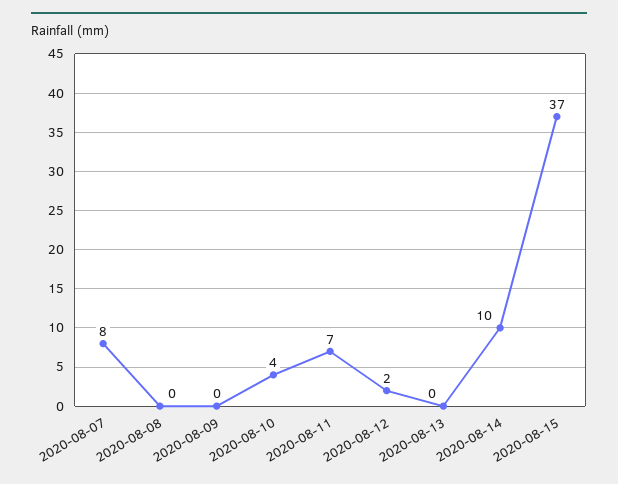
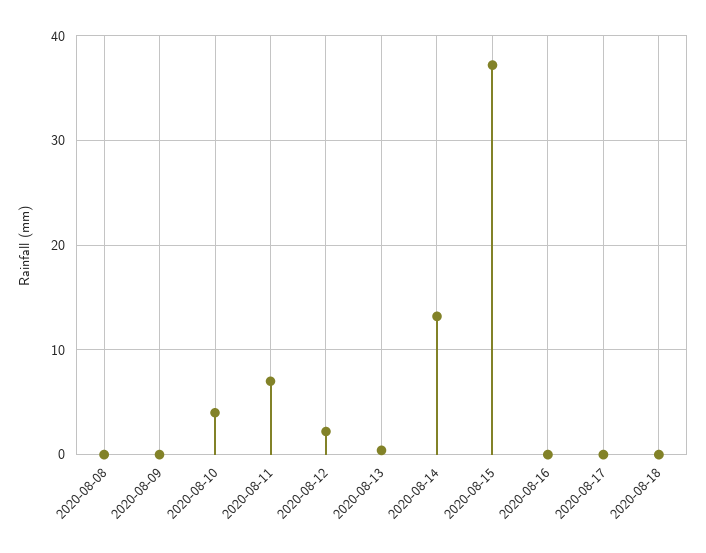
2020-08-07: 8 -> none
2020-08-14: 10 -> 13
2020-08-16: none -> 0
2020-08-17: none -> 0
2020-08-18: none -> 0

